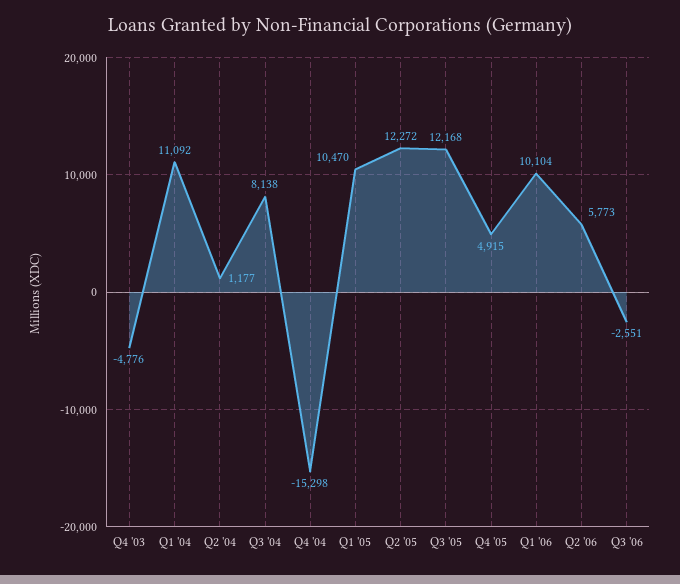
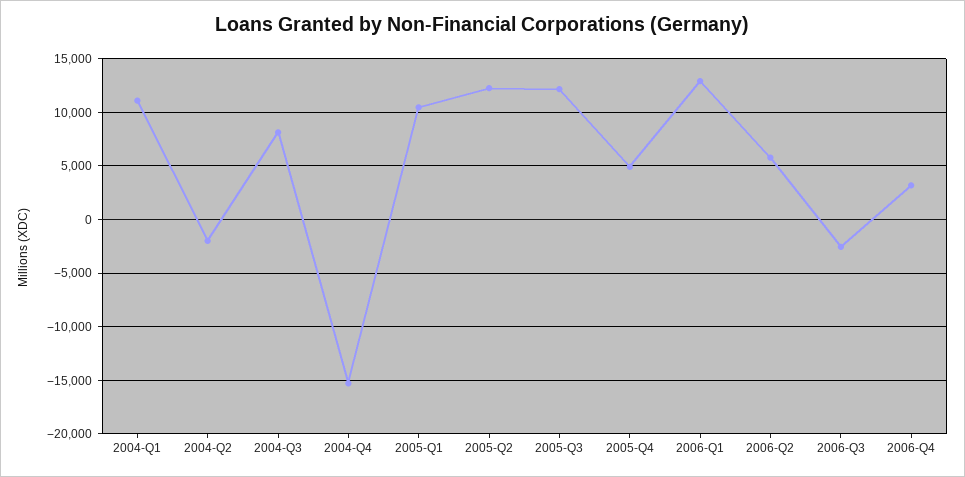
Q4 '03: -4776 -> none
Q2 '04: 1177 -> -2000
Q1 '06: 10104 -> 13000
2006-Q4: none -> 3000

